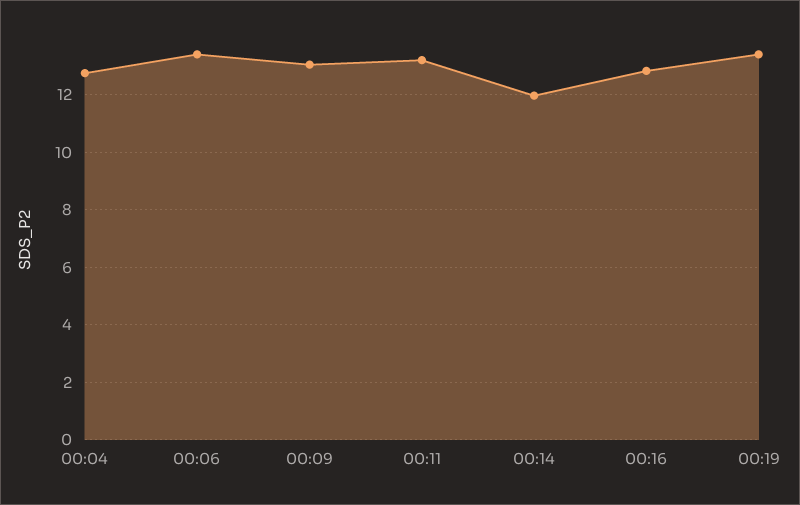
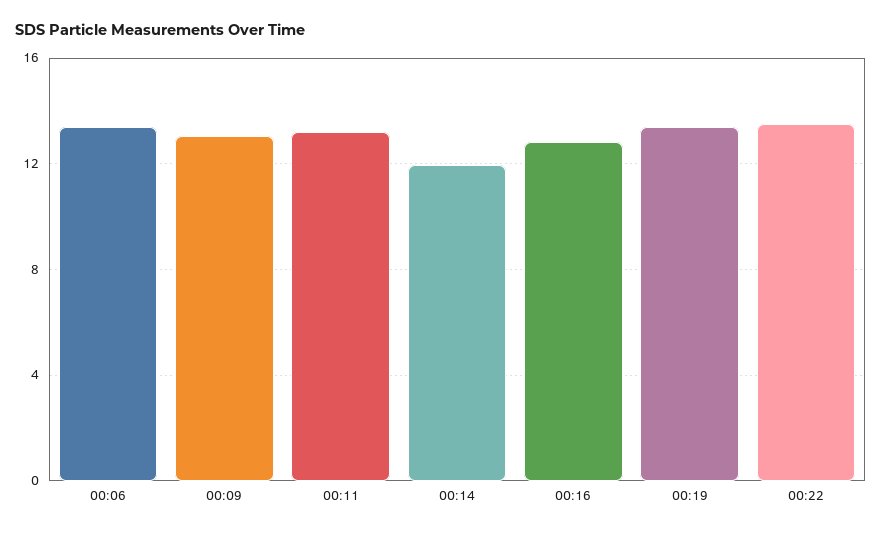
00:04: 12.75 -> none
00:22: none -> 13.5

